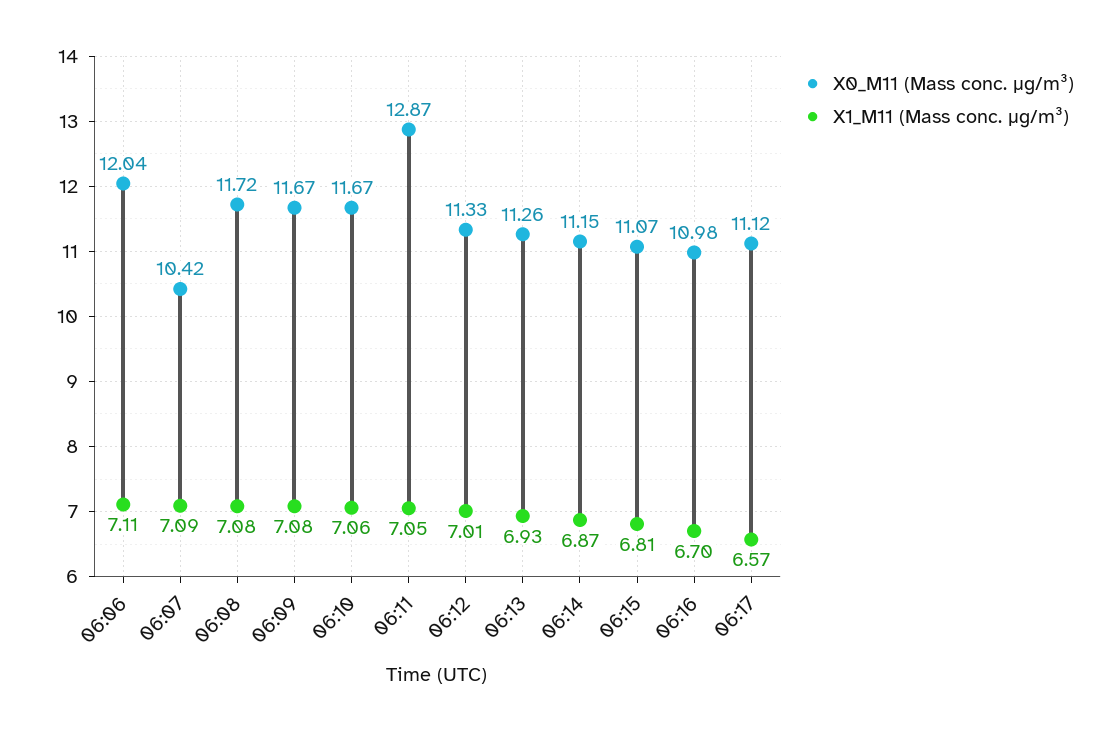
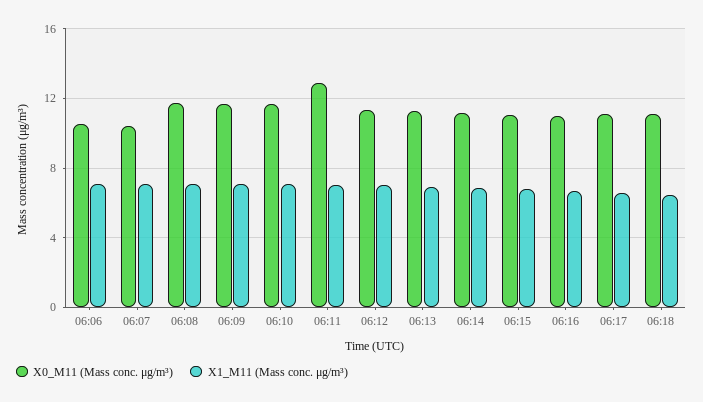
X0_M11 (Mass conc. μg/m³), 06:06: 12.04 -> 10.5
X0_M11 (Mass conc. μg/m³), 06:18: none -> 11
X1_M11 (Mass conc. μg/m³), 06:18: none -> 6.5

